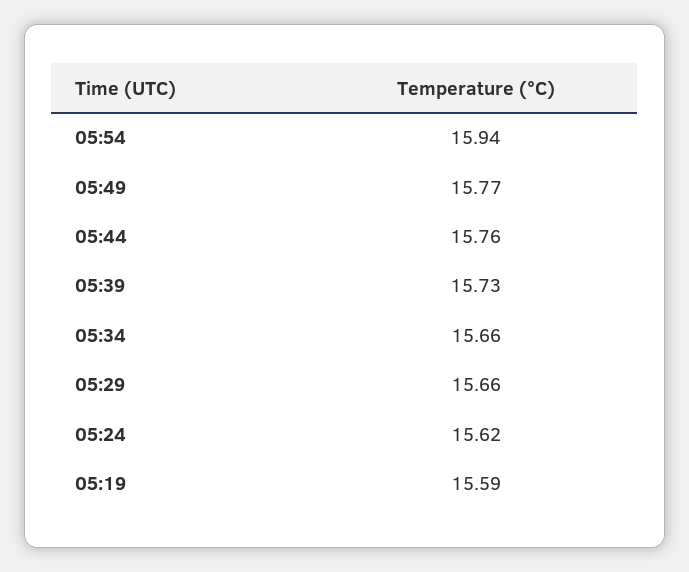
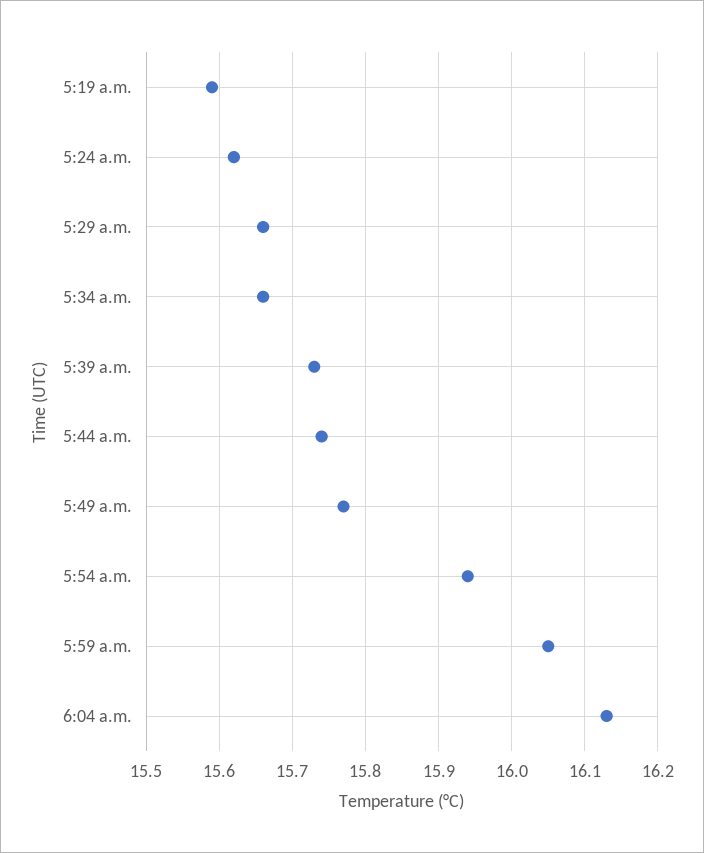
05:44: 15.76 -> 15.74
5:59 a.m.: none -> 16.05
6:04 a.m.: none -> 16.13

